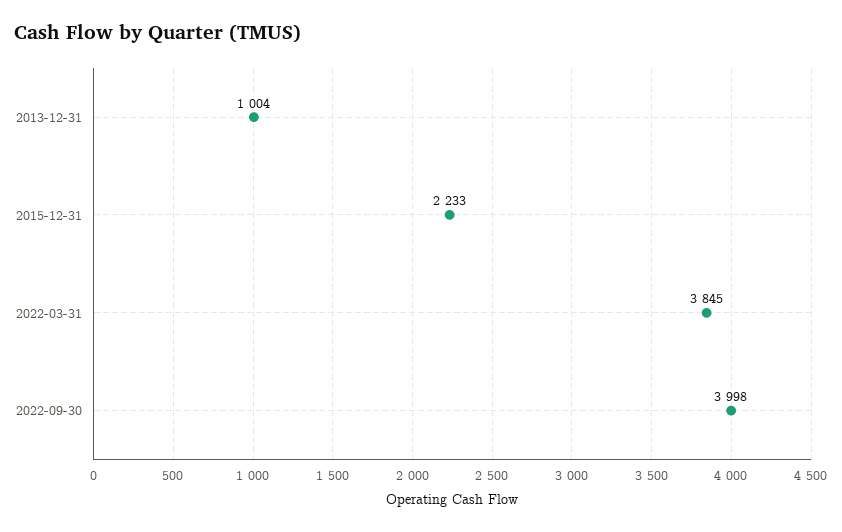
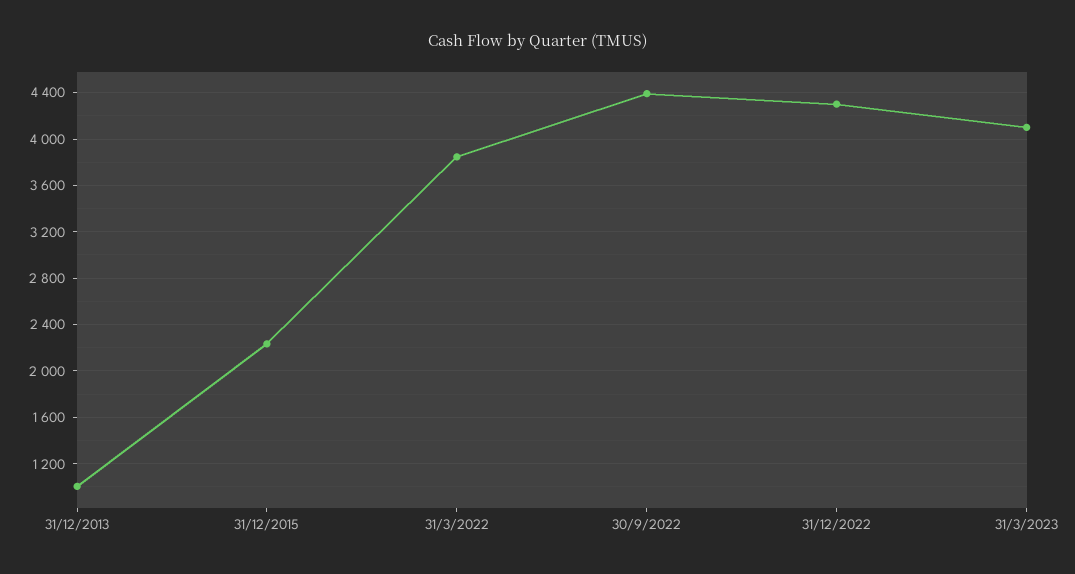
2022-09-30: 3998 -> 4400
31/12/2022: none -> 4300
31/3/2023: none -> 4100

